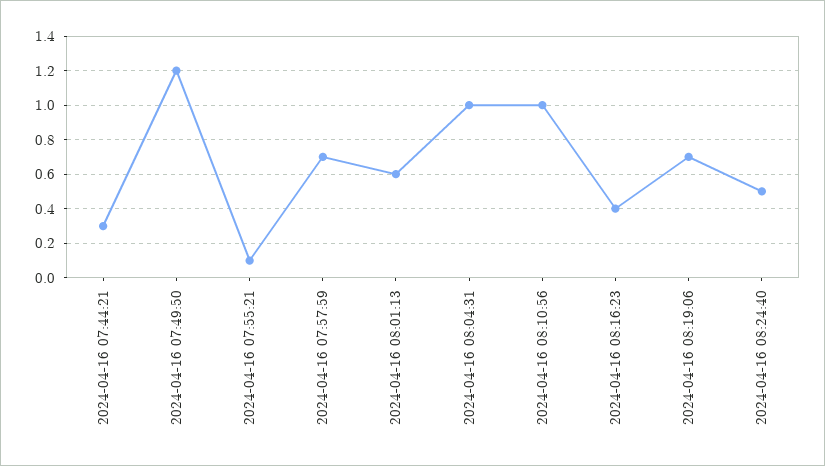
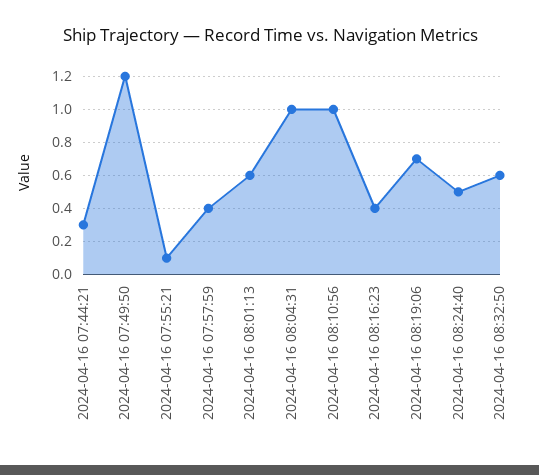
2024-04-16 07:57:59: 0.7 -> 0.4
2024-04-16 08:32:50: none -> 0.6

